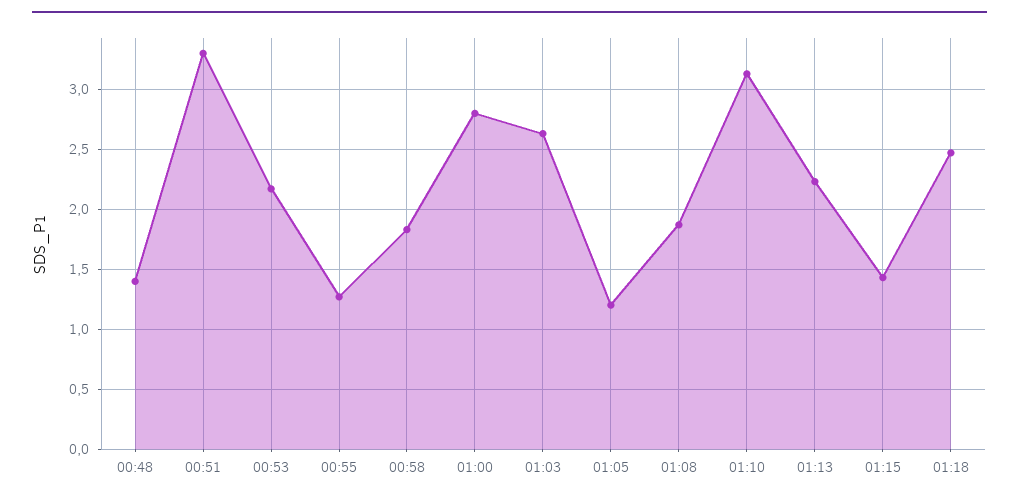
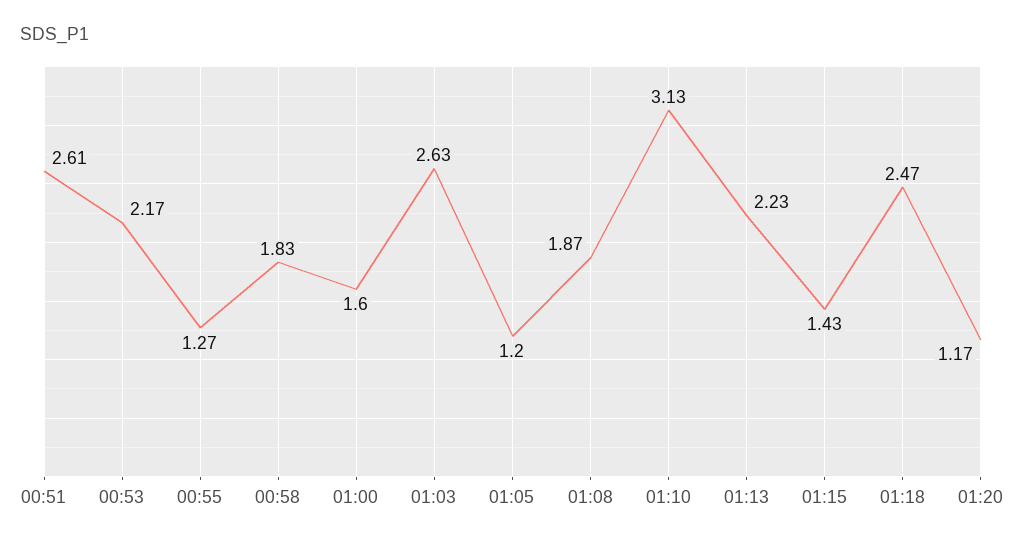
00:48: 1.4 -> none
00:51: 3.3 -> 2.61
01:00: 2.8 -> 1.6
01:20: none -> 1.17

